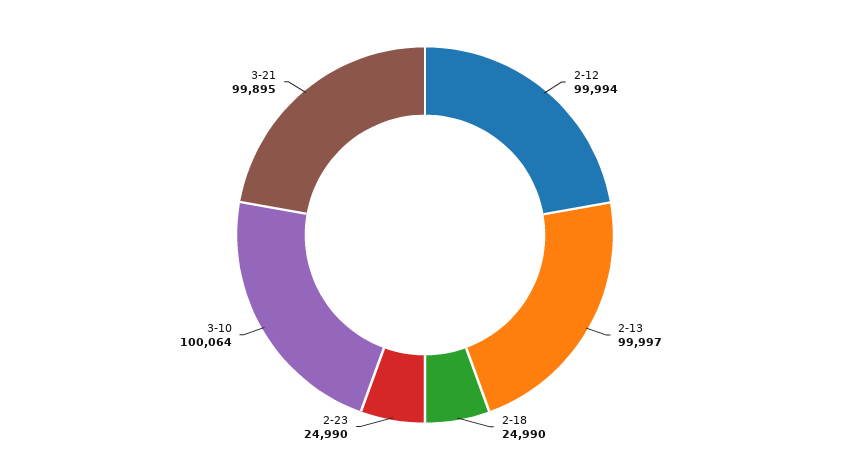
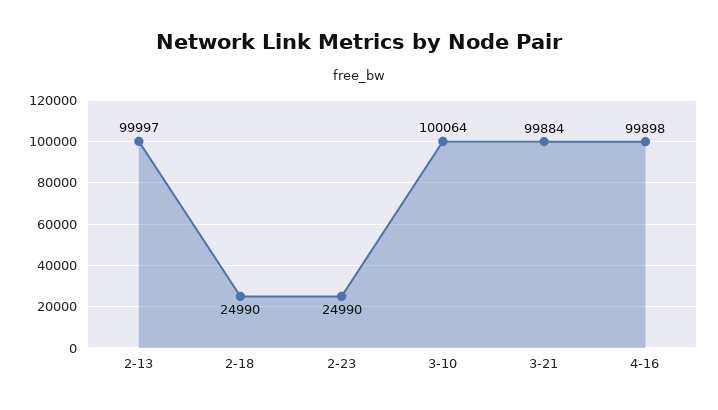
2-12: 99994 -> none
3-21: 99895 -> 99884
4-16: none -> 99898

